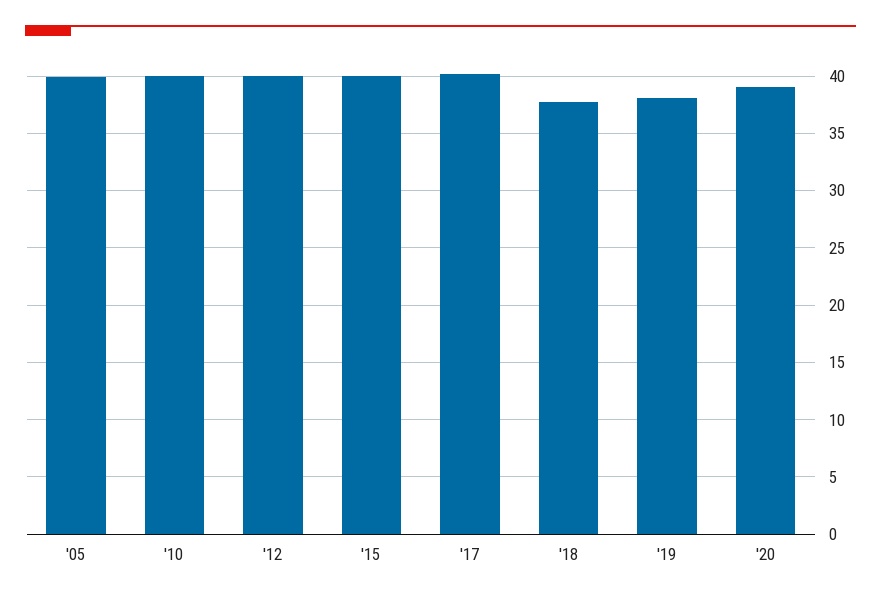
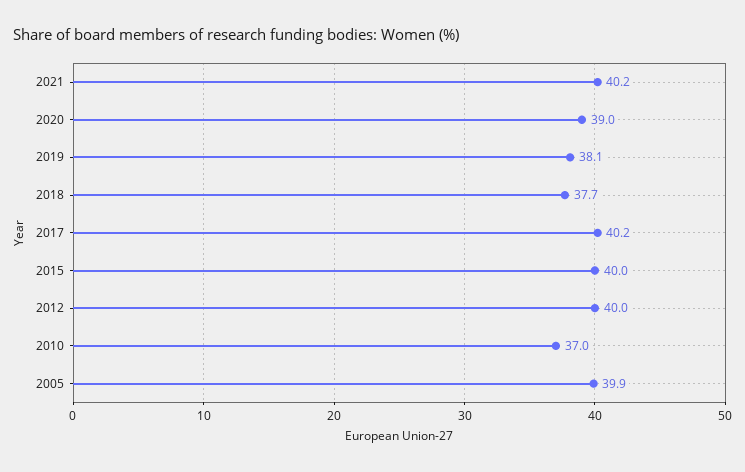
'10: 40 -> 37
2021: none -> 40.2

